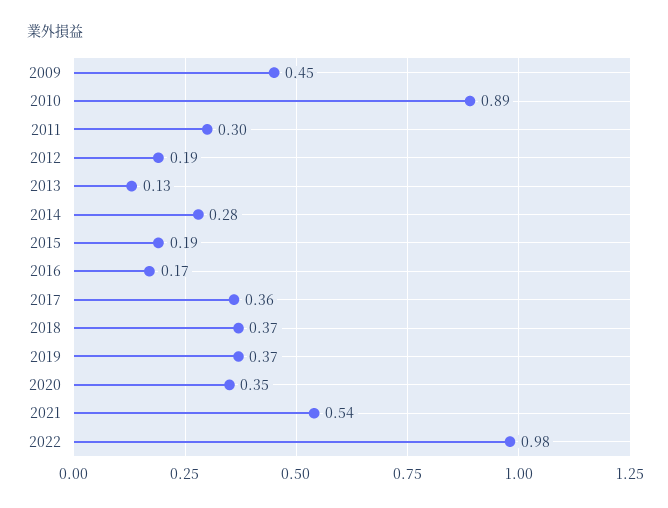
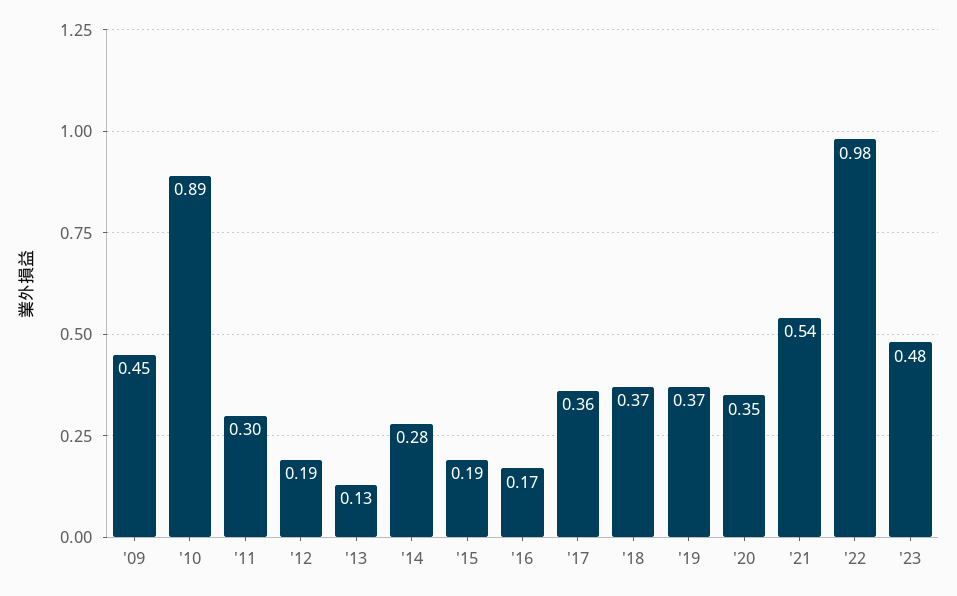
'23: none -> 0.48

